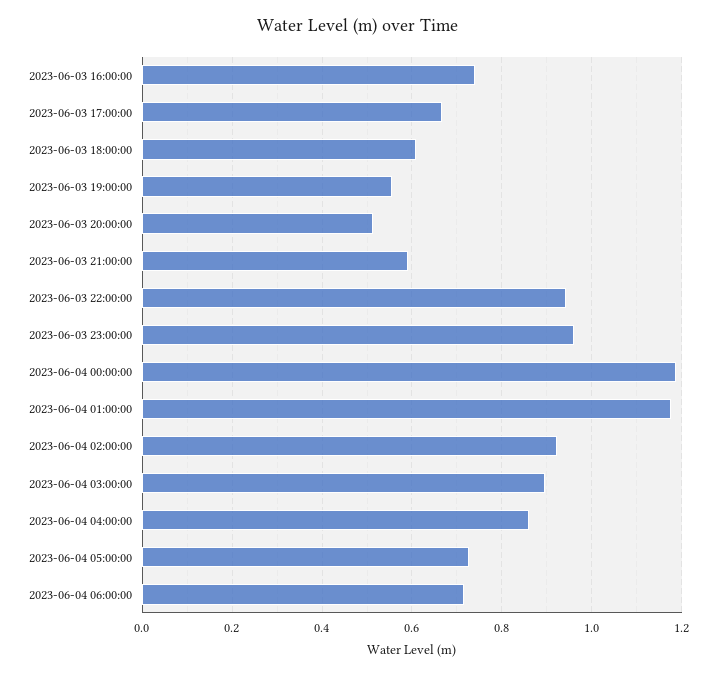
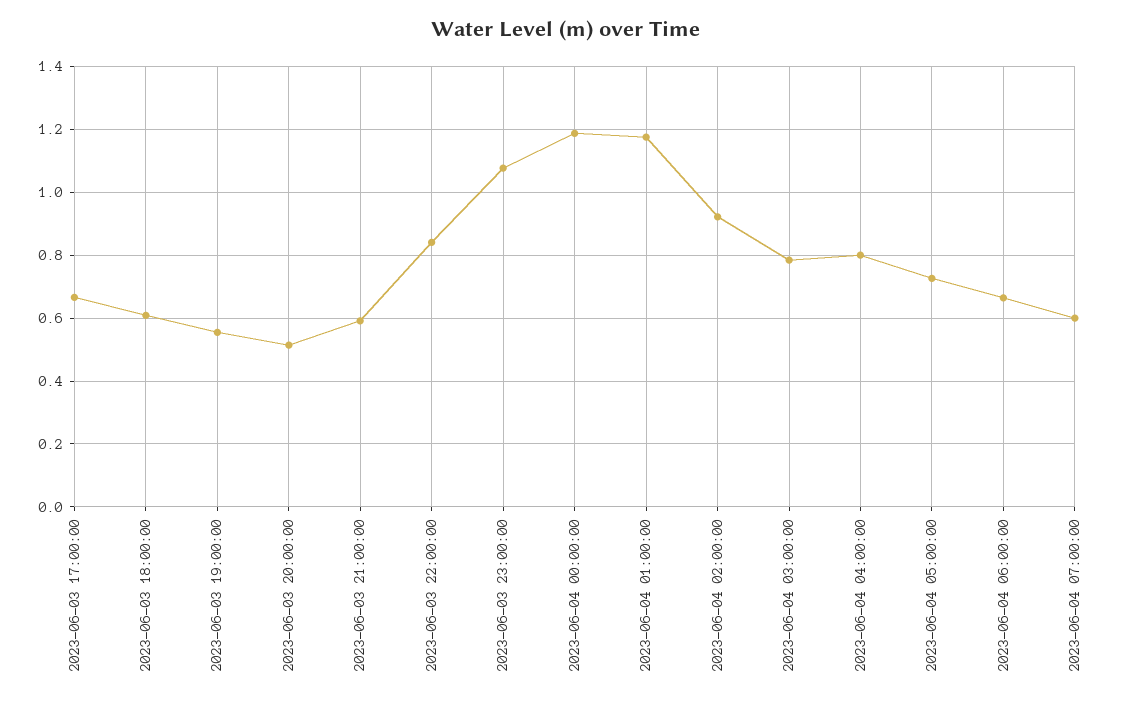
2023-06-03 16:00:00: 0.74 -> none
2023-06-03 22:00:00: 0.94 -> 0.84
2023-06-03 23:00:00: 0.96 -> 1.08
2023-06-04 03:00:00: 0.9 -> 0.78
2023-06-04 04:00:00: 0.86 -> 0.8
2023-06-04 06:00:00: 0.72 -> 0.66
2023-06-04 07:00:00: none -> 0.6

